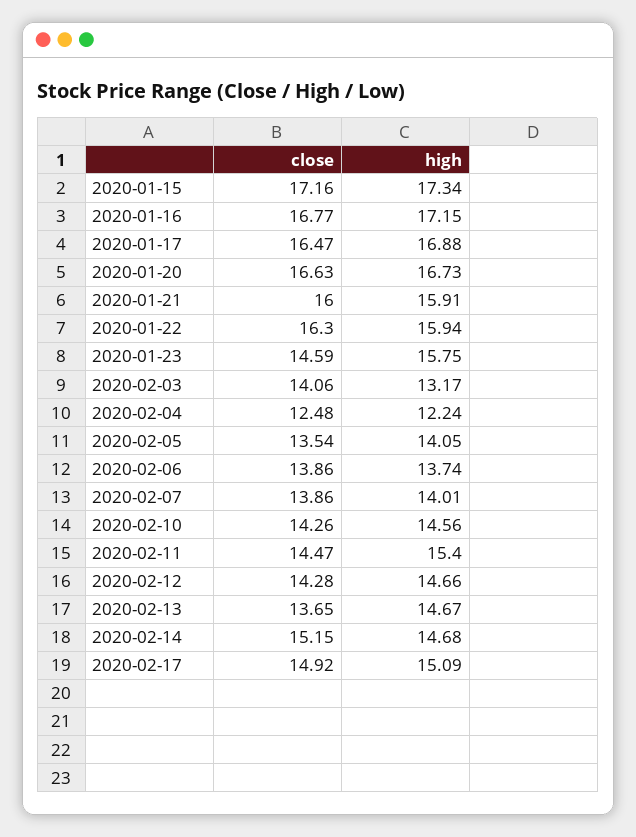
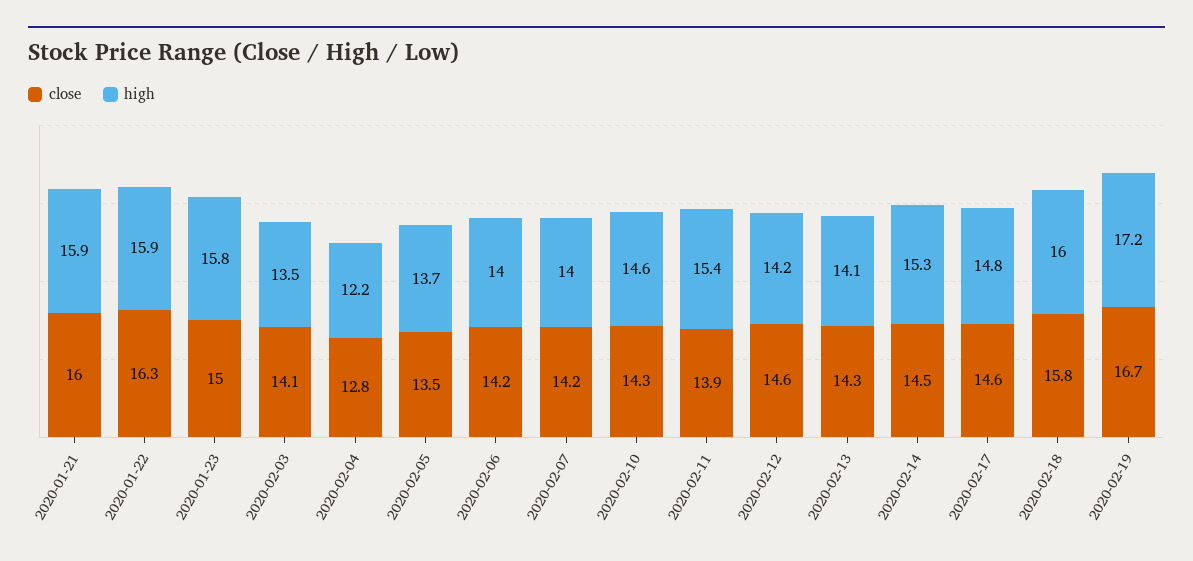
close, 2020-01-15: 17.16 -> none
high, 2020-01-15: 17.34 -> none
close, 2020-01-16: 16.77 -> none
high, 2020-01-16: 17.15 -> none
close, 2020-01-17: 16.47 -> none
high, 2020-01-17: 16.88 -> none
close, 2020-01-20: 16.63 -> none
high, 2020-01-20: 16.73 -> none
close, 2020-01-23: 14.59 -> 15
high, 2020-02-03: 13.17 -> 13.5
close, 2020-02-04: 12.48 -> 12.8
high, 2020-02-05: 14.05 -> 13.7
close, 2020-02-06: 13.86 -> 14.2
high, 2020-02-06: 13.74 -> 14
close, 2020-02-07: 13.86 -> 14.2
close, 2020-02-11: 14.47 -> 13.9
close, 2020-02-12: 14.28 -> 14.6
high, 2020-02-12: 14.66 -> 14.2
close, 2020-02-13: 13.65 -> 14.3
high, 2020-02-13: 14.67 -> 14.1
close, 2020-02-14: 15.15 -> 14.5
high, 2020-02-14: 14.68 -> 15.3
close, 2020-02-17: 14.92 -> 14.6
high, 2020-02-17: 15.09 -> 14.8
close, 2020-02-18: none -> 15.8
high, 2020-02-18: none -> 16
close, 2020-02-19: none -> 16.7
high, 2020-02-19: none -> 17.2

